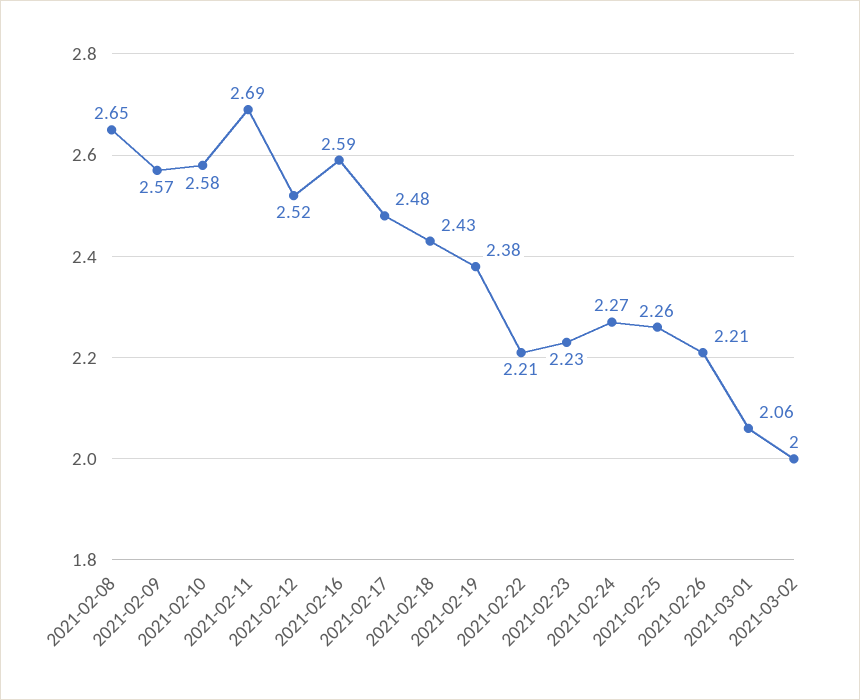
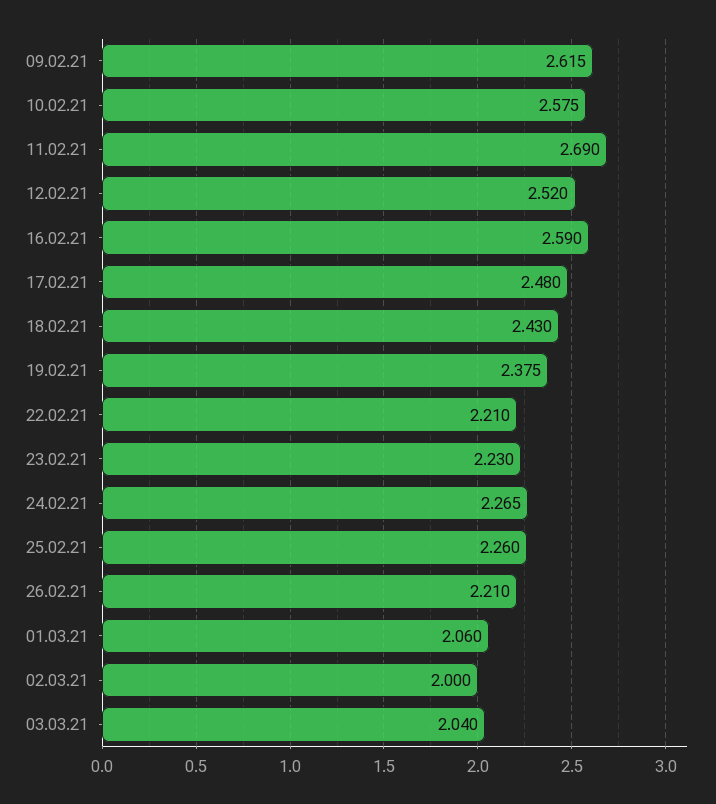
2021-02-08: 2.65 -> none
2021-02-09: 2.57 -> 2.615
03.03.21: none -> 2.04

